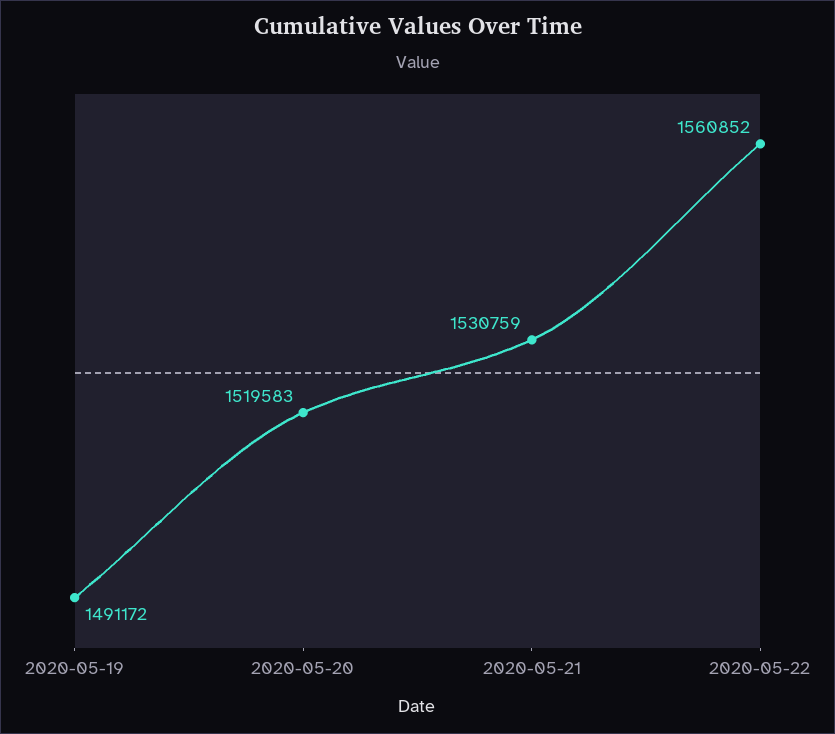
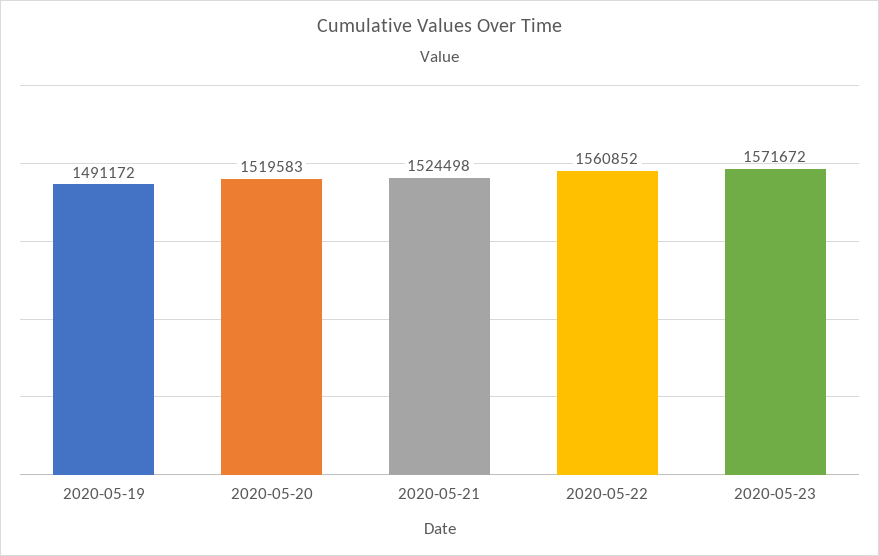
2020-05-21: 1530759 -> 1524498
2020-05-23: none -> 1571672

